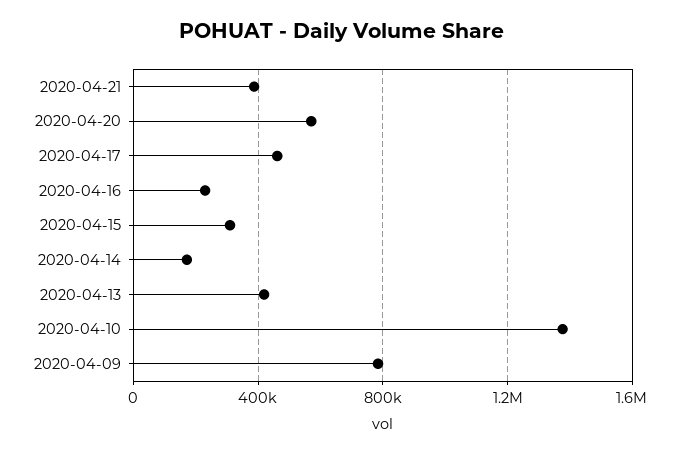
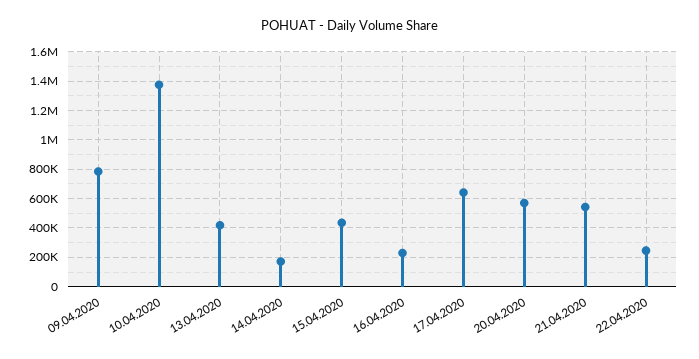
2020-04-21: 400000 -> 550000
2020-04-17: 450000 -> 650000
2020-04-15: 300000 -> 450000
22.04.2020: none -> 250000

